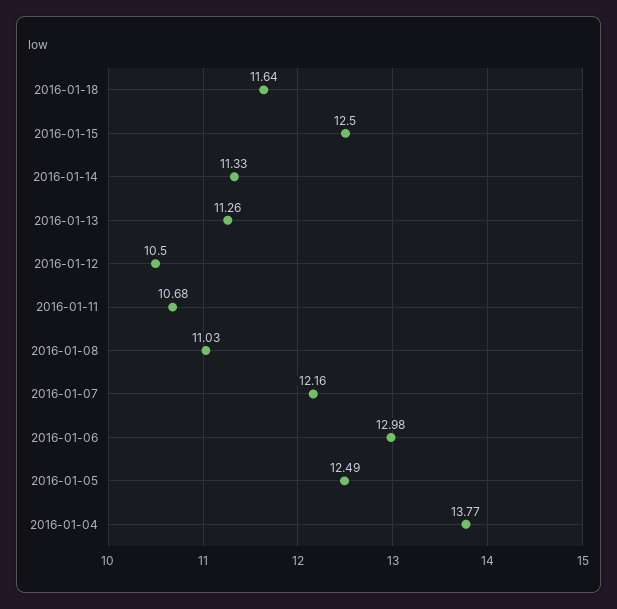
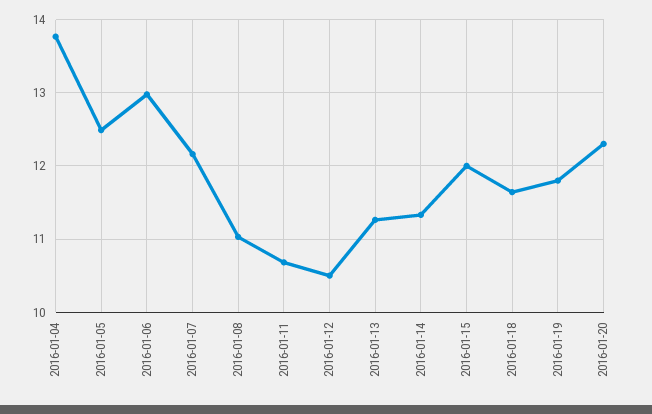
2016-01-15: 12.5 -> 12
2016-01-19: none -> 11.8
2016-01-20: none -> 12.3

